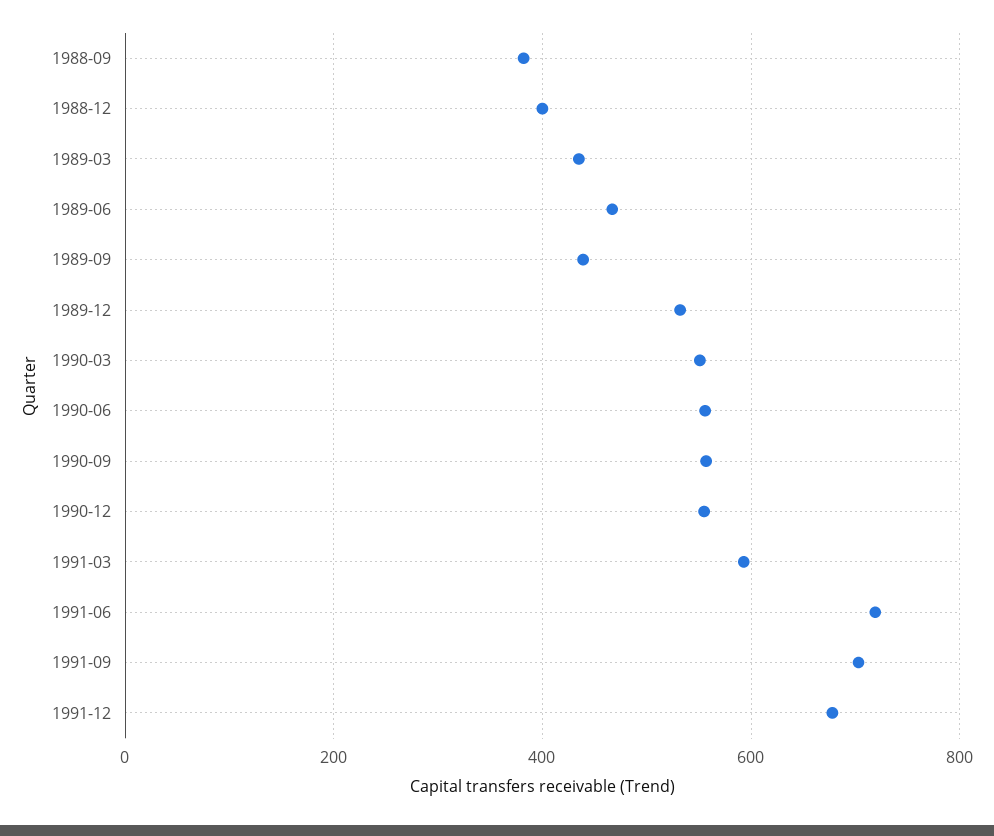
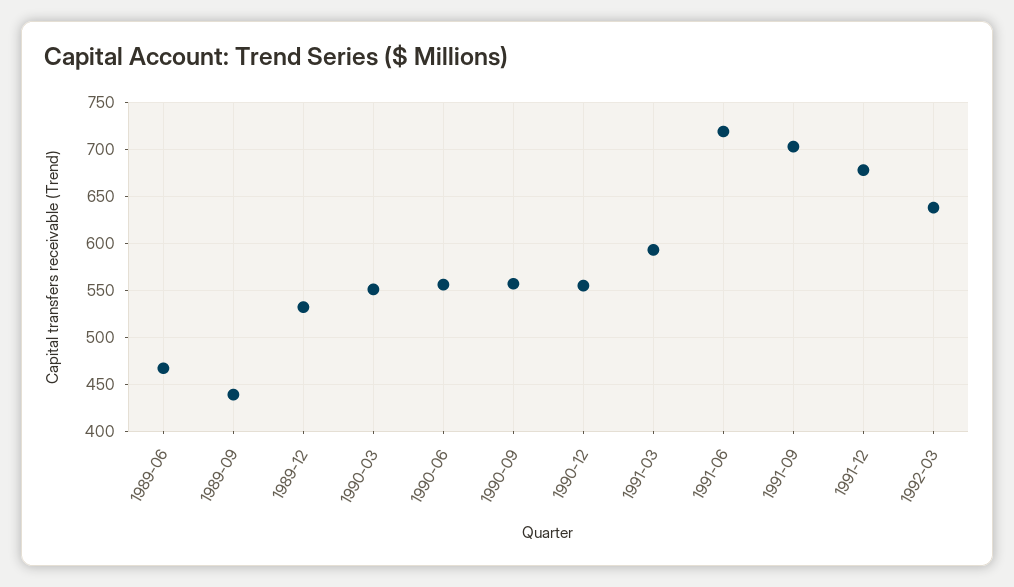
1988-09: 380 -> none
1988-12: 400 -> none
1989-03: 440 -> none
1992-03: none -> 640

